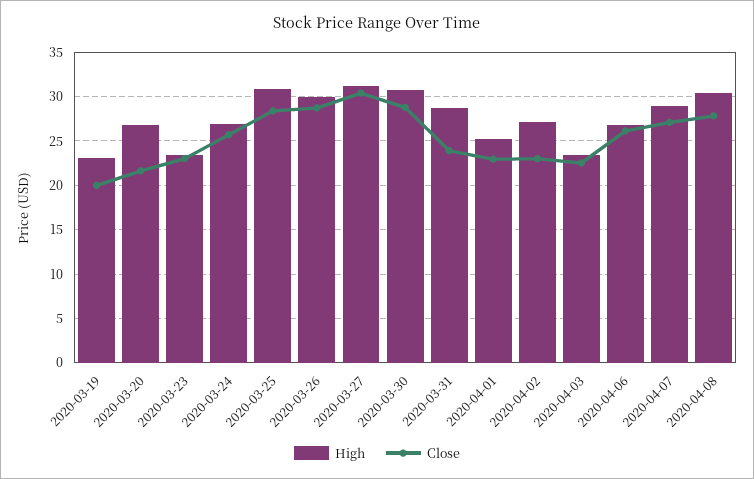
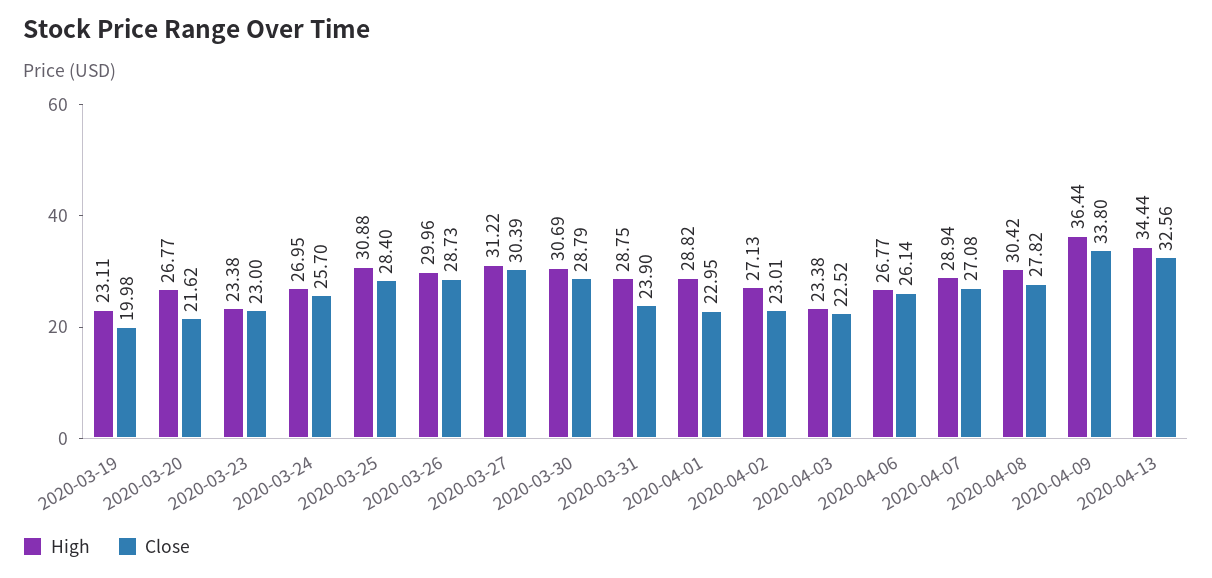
High, 2020-04-01: 25 -> 28.82
High, 2020-04-09: none -> 36.44
Close, 2020-04-09: none -> 33.8
High, 2020-04-13: none -> 34.44
Close, 2020-04-13: none -> 32.56

